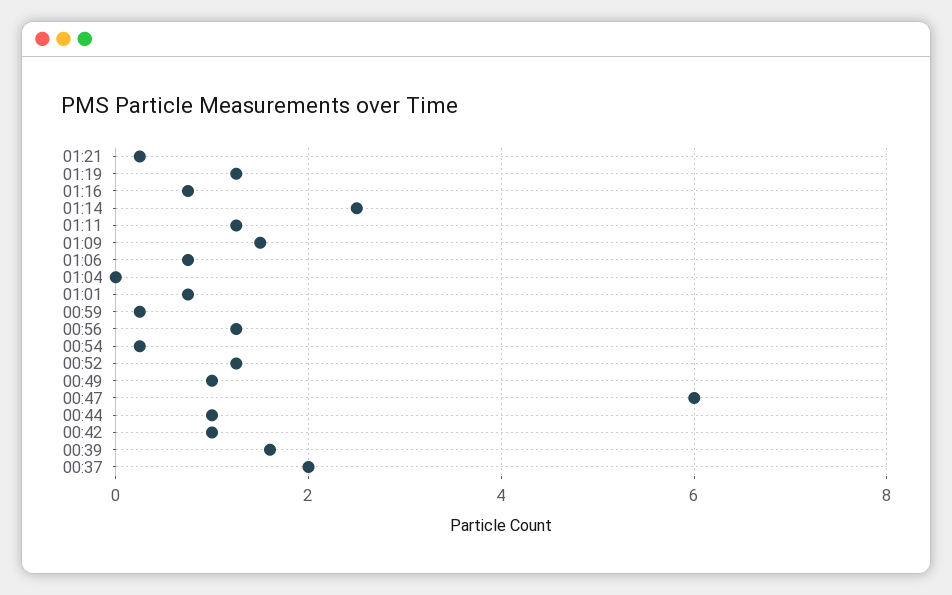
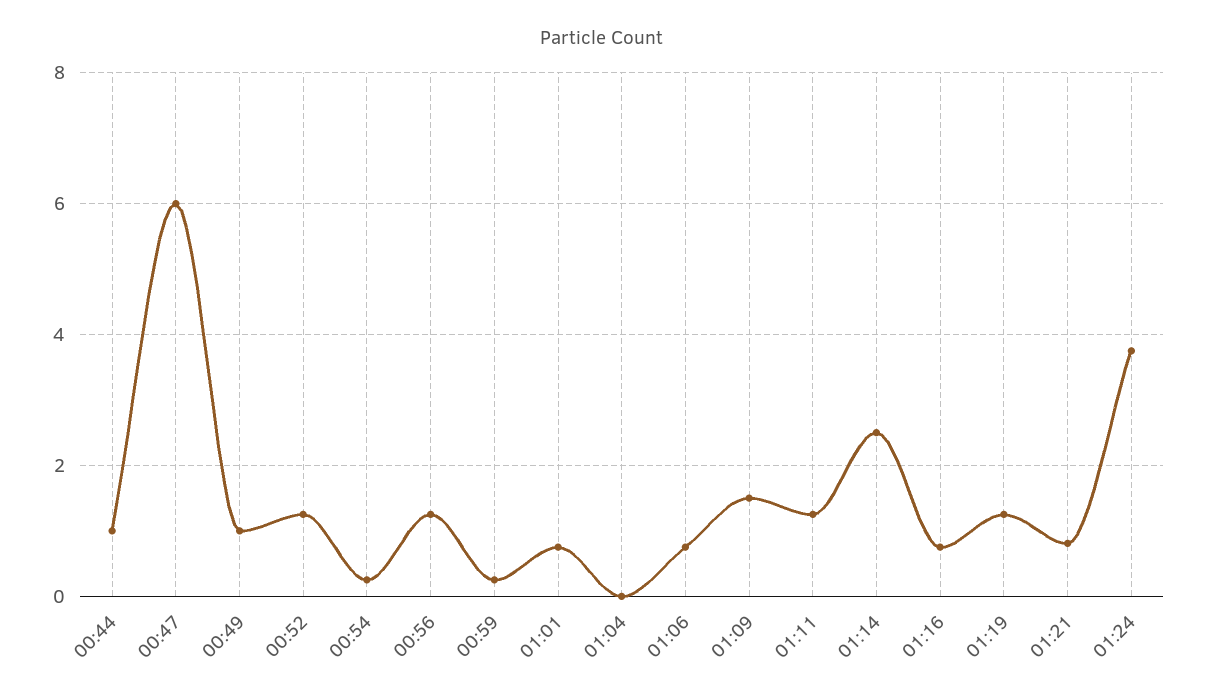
01:21: 0.2 -> 0.8
00:42: 1 -> none
00:39: 1.6 -> none
00:37: 2 -> none
01:24: none -> 3.8

